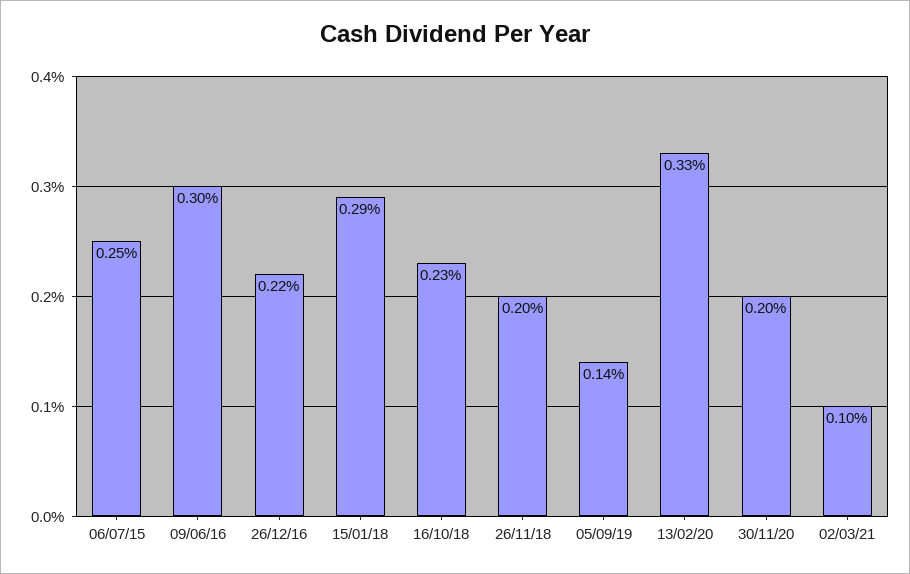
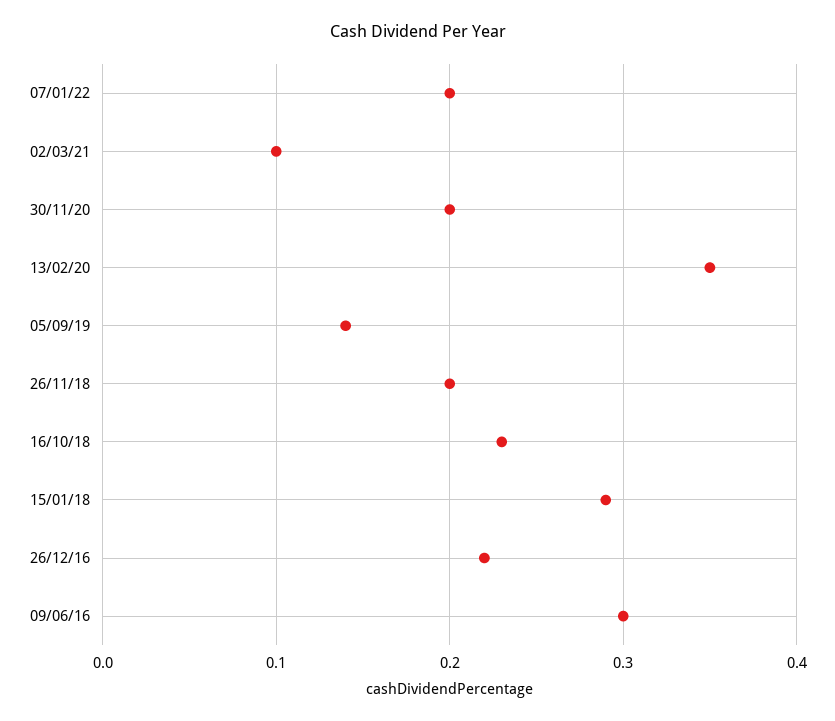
06/07/15: 0.25 -> none
13/02/20: 0.33 -> 0.35
07/01/22: none -> 0.2

